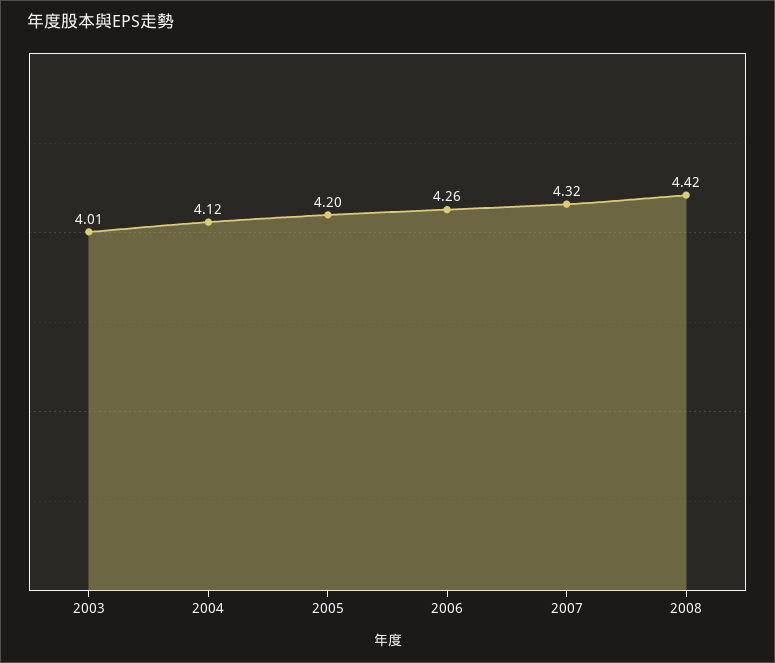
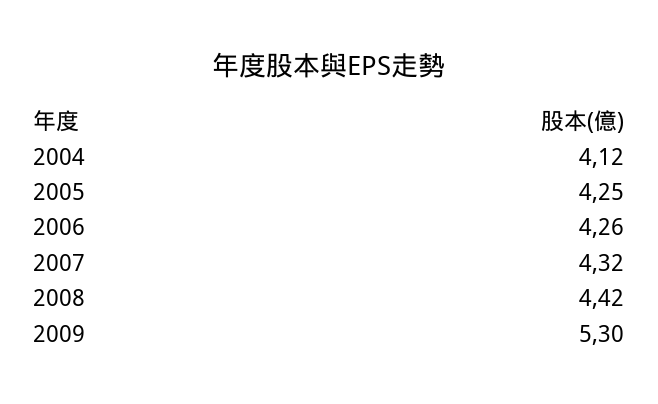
2003: 4.01 -> none
2005: 4.2 -> 4.25
2009: none -> 5.3

